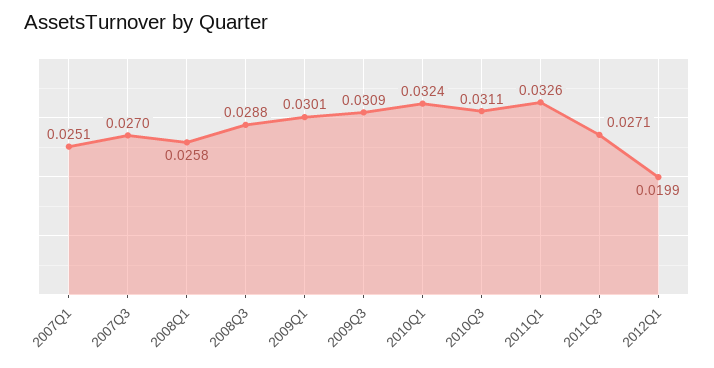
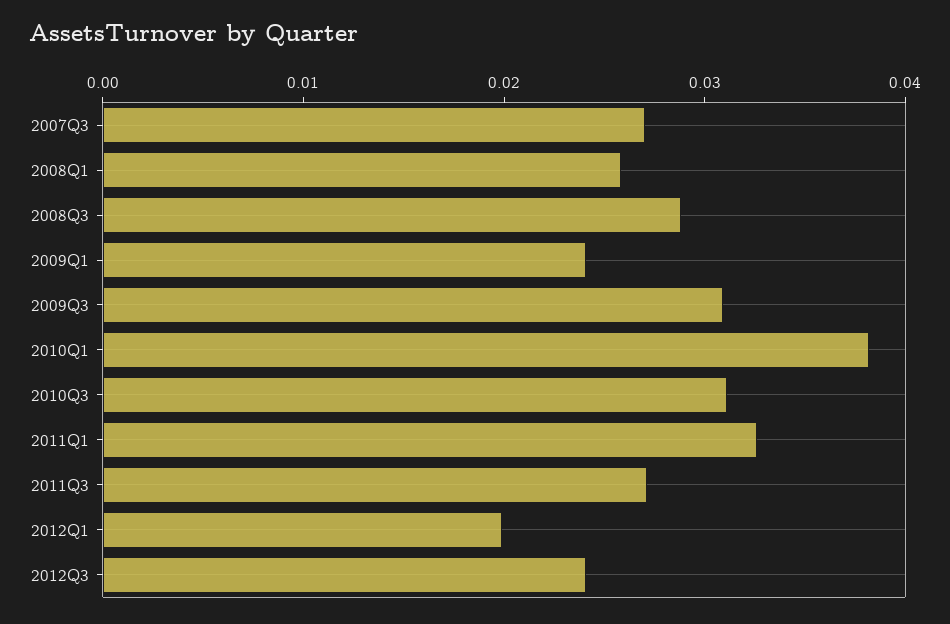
2007Q1: 0.0251 -> none
2009Q1: 0.0301 -> 0.024
2010Q1: 0.0324 -> 0.038
2012Q3: none -> 0.024

